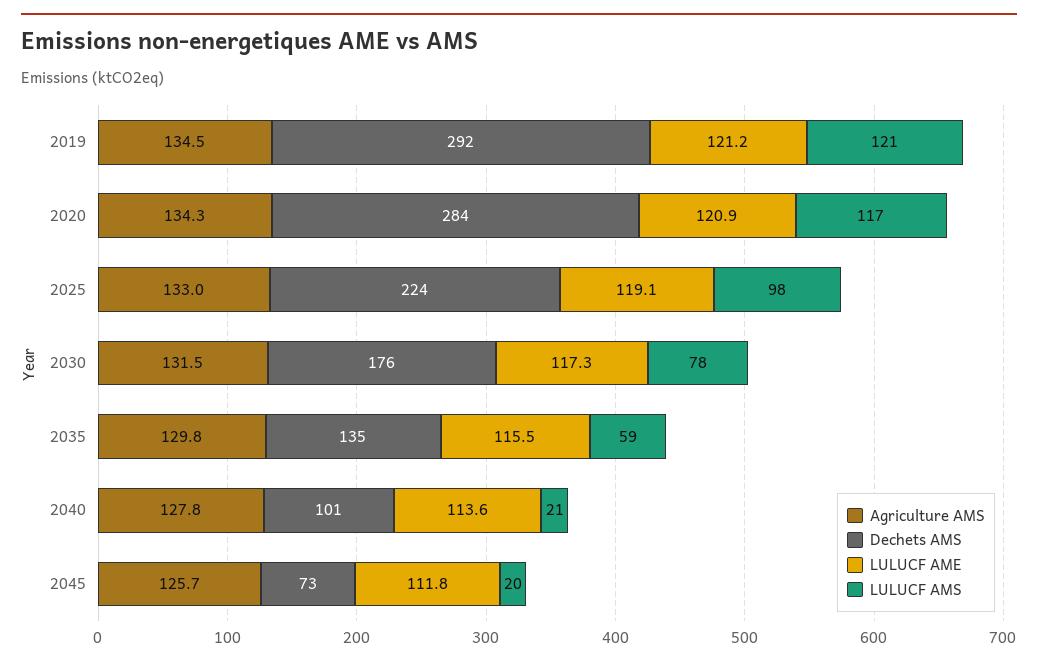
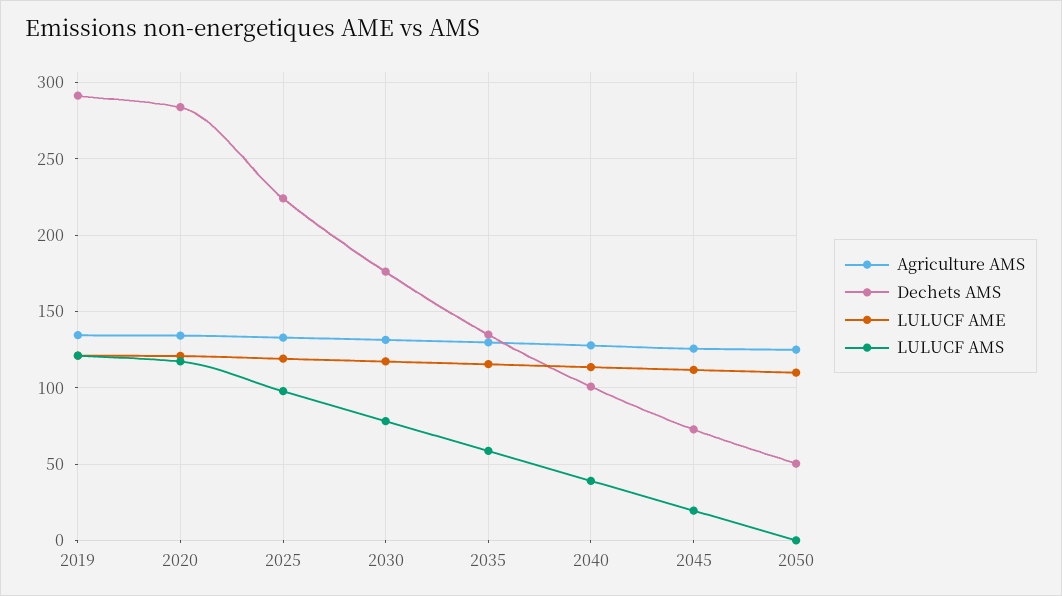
LULUCF AMS, 2040: 21 -> 40
Agriculture AMS, 2050: none -> 125
Dechets AMS, 2050: none -> 50
LULUCF AME, 2050: none -> 110
LULUCF AMS, 2050: none -> 0

